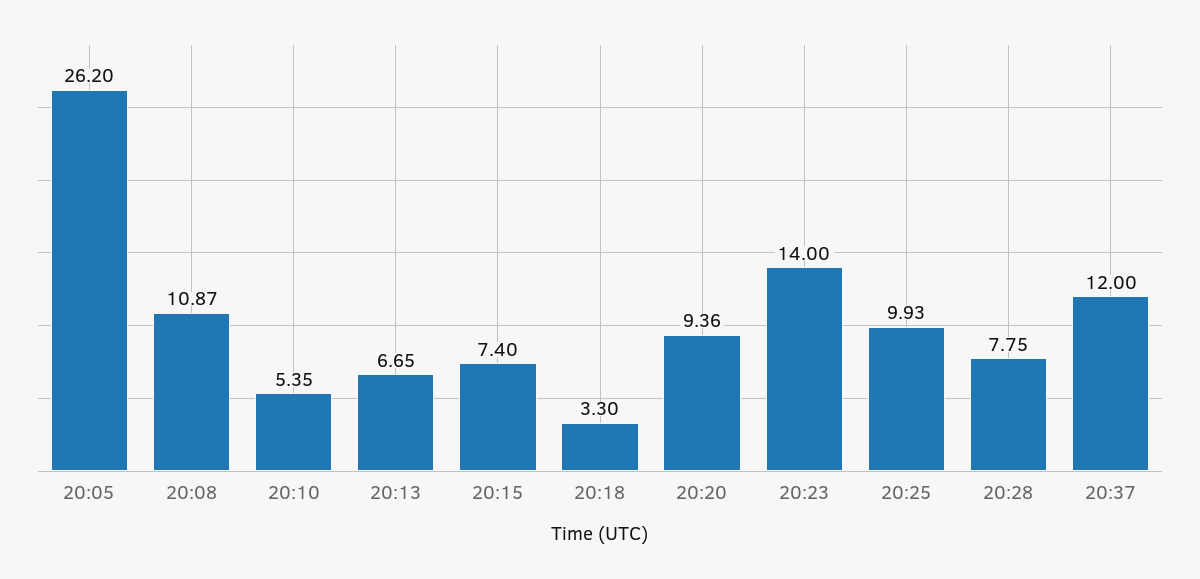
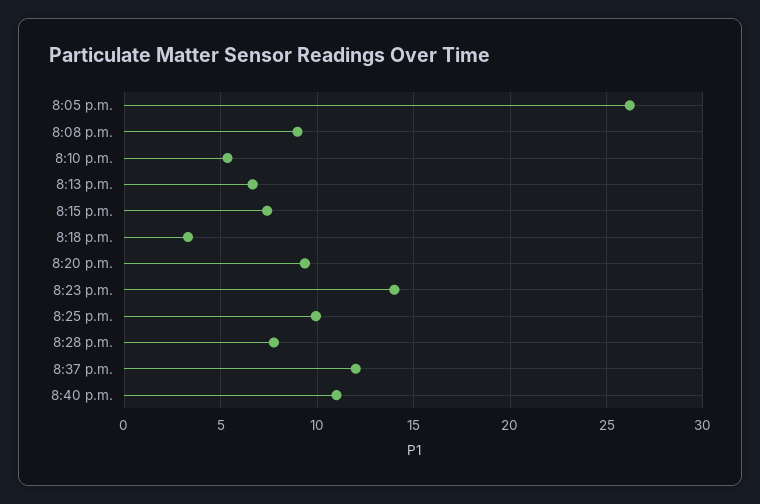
20:08: 10.87 -> 9
8:40 p.m.: none -> 11

